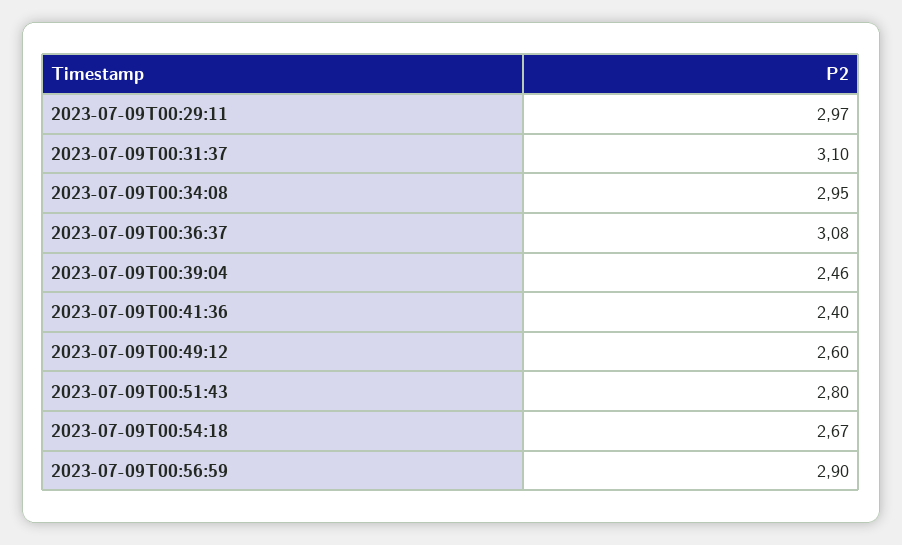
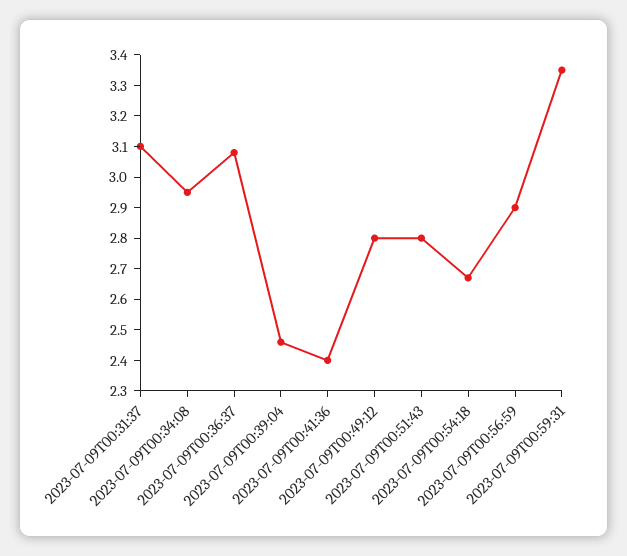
2023-07-09T00:29:11: 2.97 -> none
2023-07-09T00:49:12: 2.6 -> 2.8
2023-07-09T00:59:31: none -> 3.35

